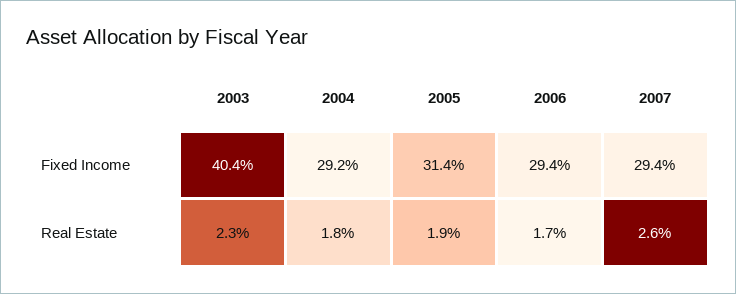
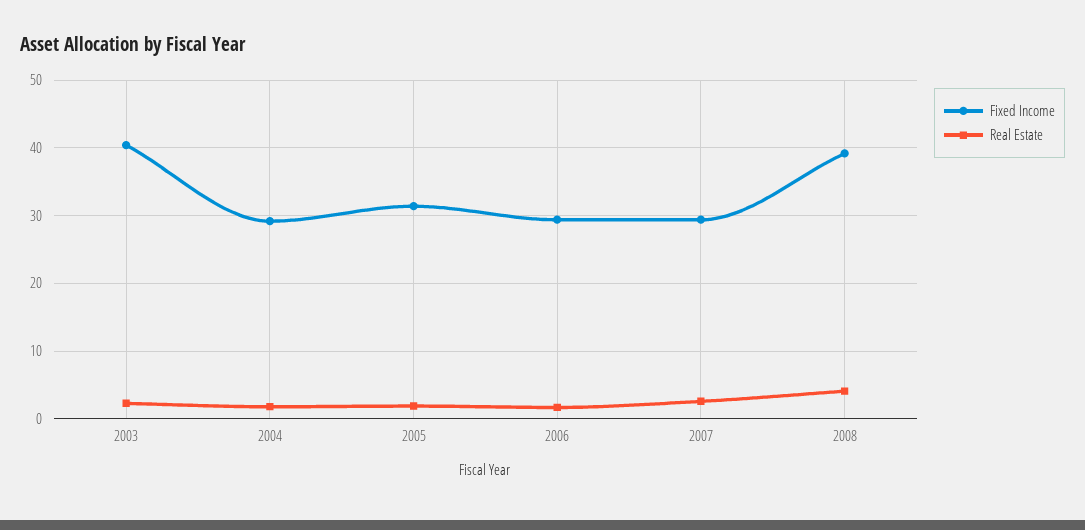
Fixed Income, 2008: none -> 39
Real Estate, 2008: none -> 4

